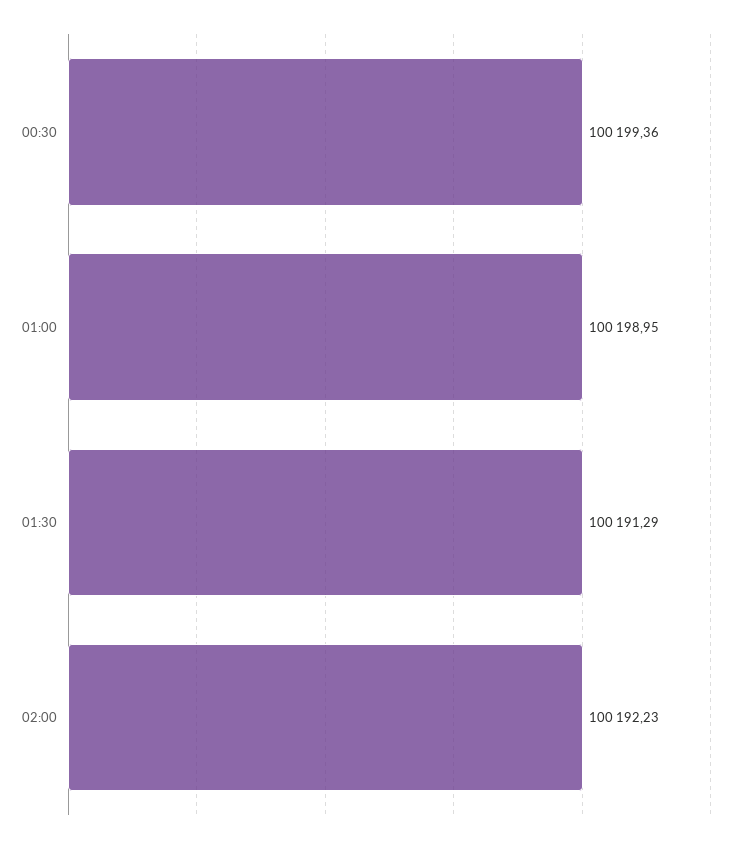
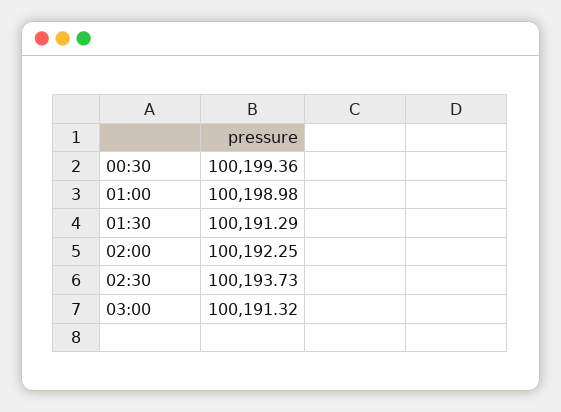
01:00: 100198.95 -> 100198.98
02:00: 100192.23 -> 100192.25
02:30: none -> 100193.73
03:00: none -> 100191.32

